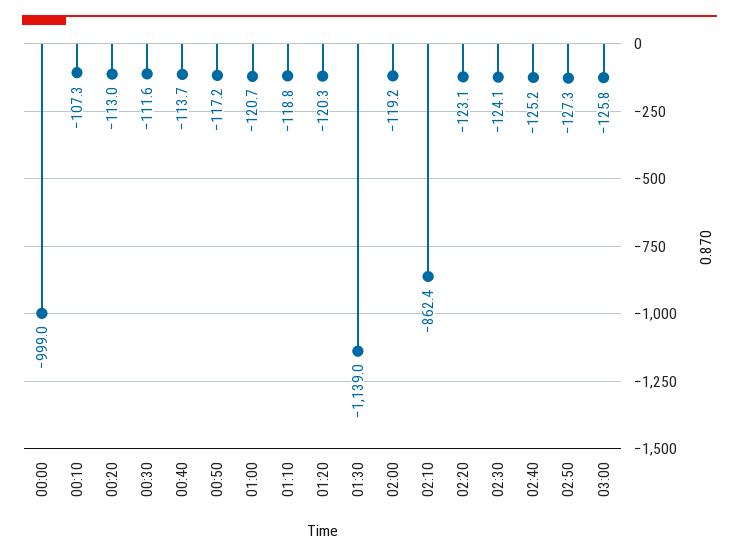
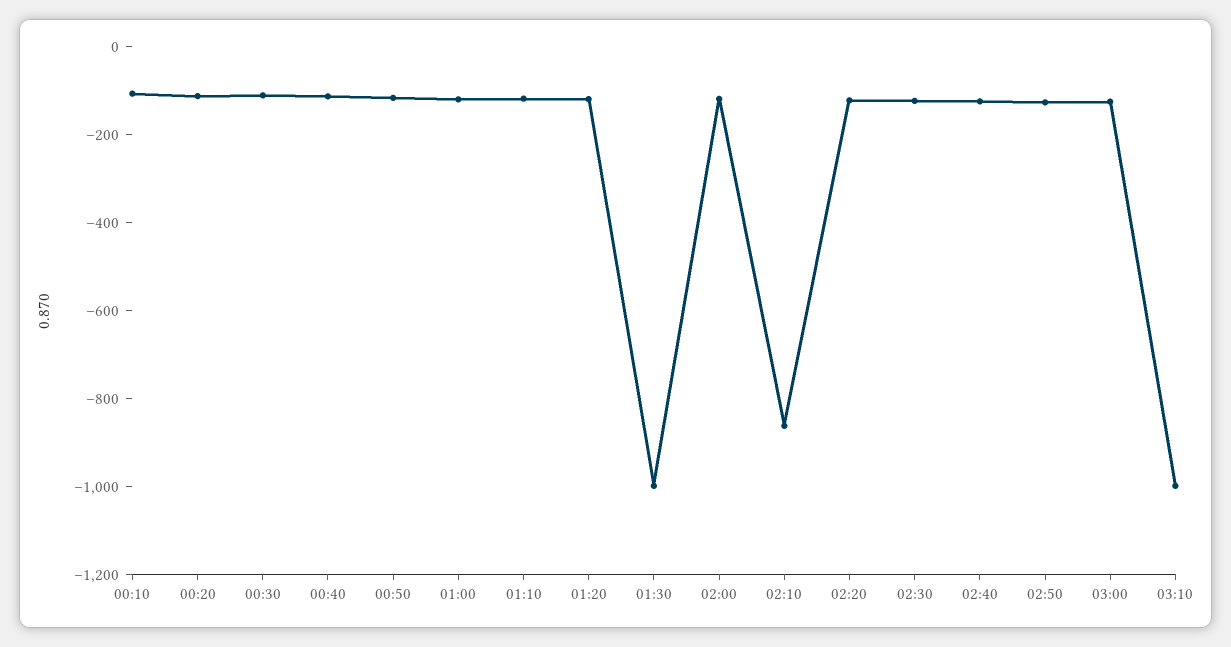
00:00: -999 -> none
01:30: -1139 -> -1000
03:10: none -> -1000

